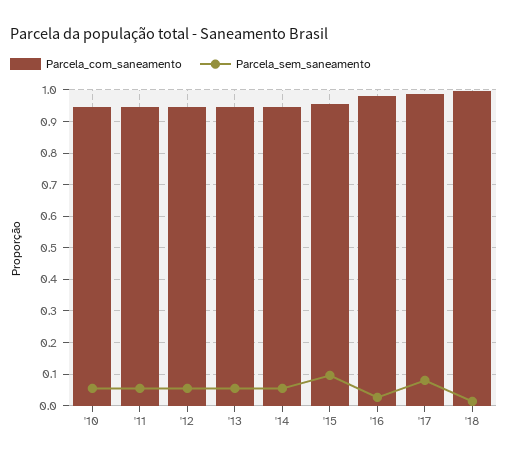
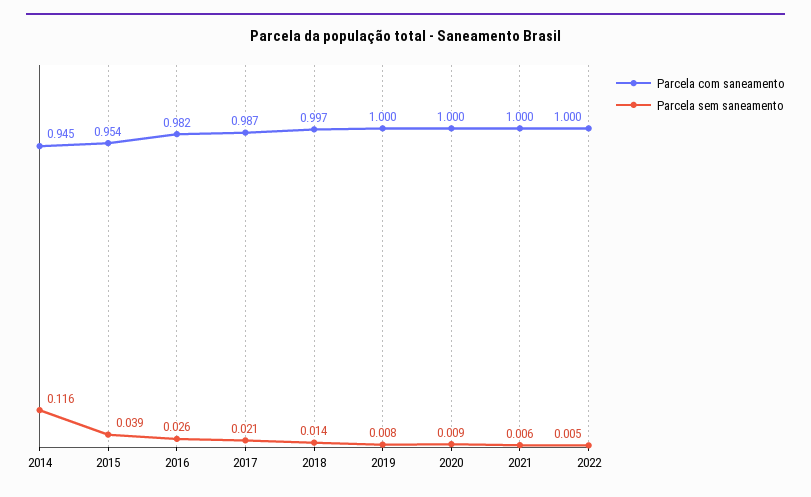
Parcela_com_saneamento, '10: 0.94 -> none
Parcela_sem_saneamento, '10: 0.06 -> none
Parcela_com_saneamento, '11: 0.94 -> none
Parcela_sem_saneamento, '11: 0.06 -> none
Parcela_com_saneamento, '12: 0.94 -> none
Parcela_sem_saneamento, '12: 0.06 -> none
Parcela_com_saneamento, '13: 0.94 -> none
Parcela_sem_saneamento, '13: 0.06 -> none
Parcela_sem_saneamento, '14: 0.06 -> 0.116
Parcela_sem_saneamento, '15: 0.1 -> 0.039
Parcela_sem_saneamento, '17: 0.08 -> 0.021
Parcela_com_saneamento, 2019: none -> 1
Parcela_sem_saneamento, 2019: none -> 0.008
Parcela_com_saneamento, 2020: none -> 1
Parcela_sem_saneamento, 2020: none -> 0.009
Parcela_com_saneamento, 2021: none -> 1
Parcela_sem_saneamento, 2021: none -> 0.006
Parcela_com_saneamento, 2022: none -> 1
Parcela_sem_saneamento, 2022: none -> 0.005

